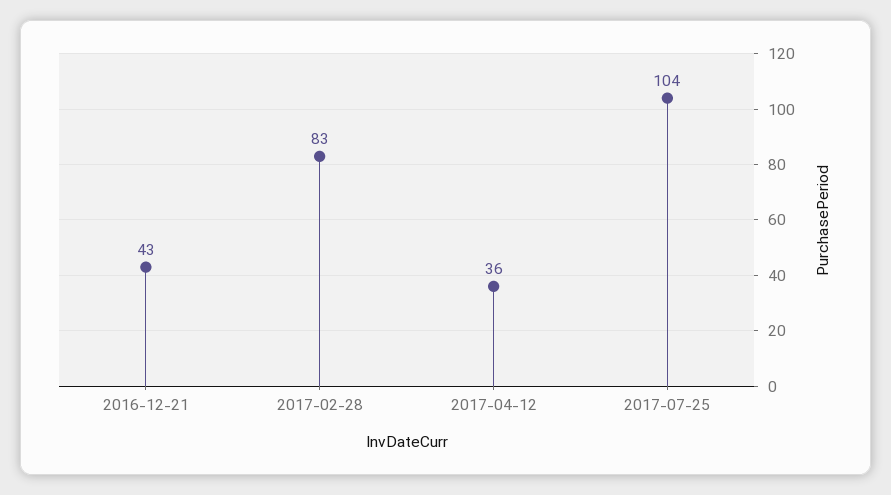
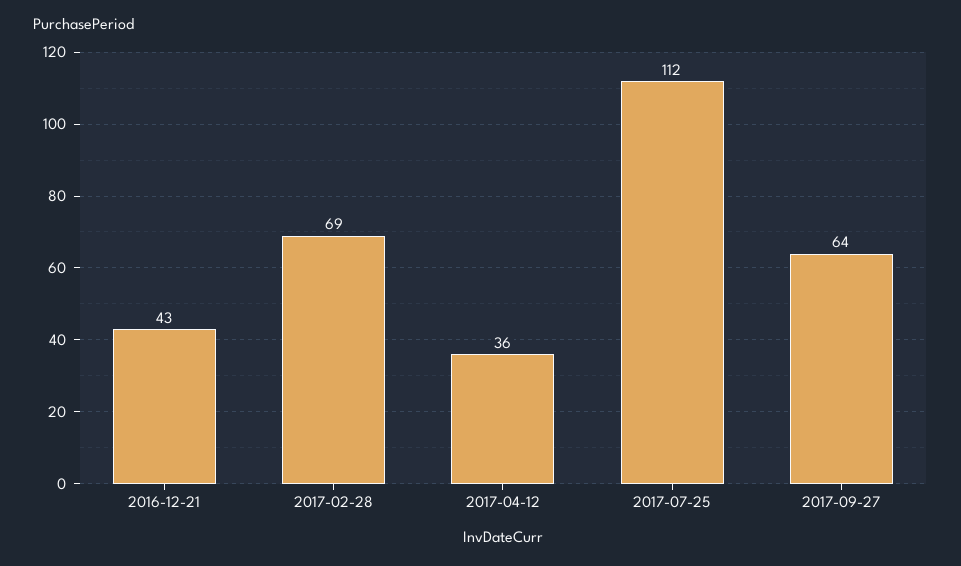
2017-02-28: 83 -> 69
2017-07-25: 104 -> 112
2017-09-27: none -> 64

